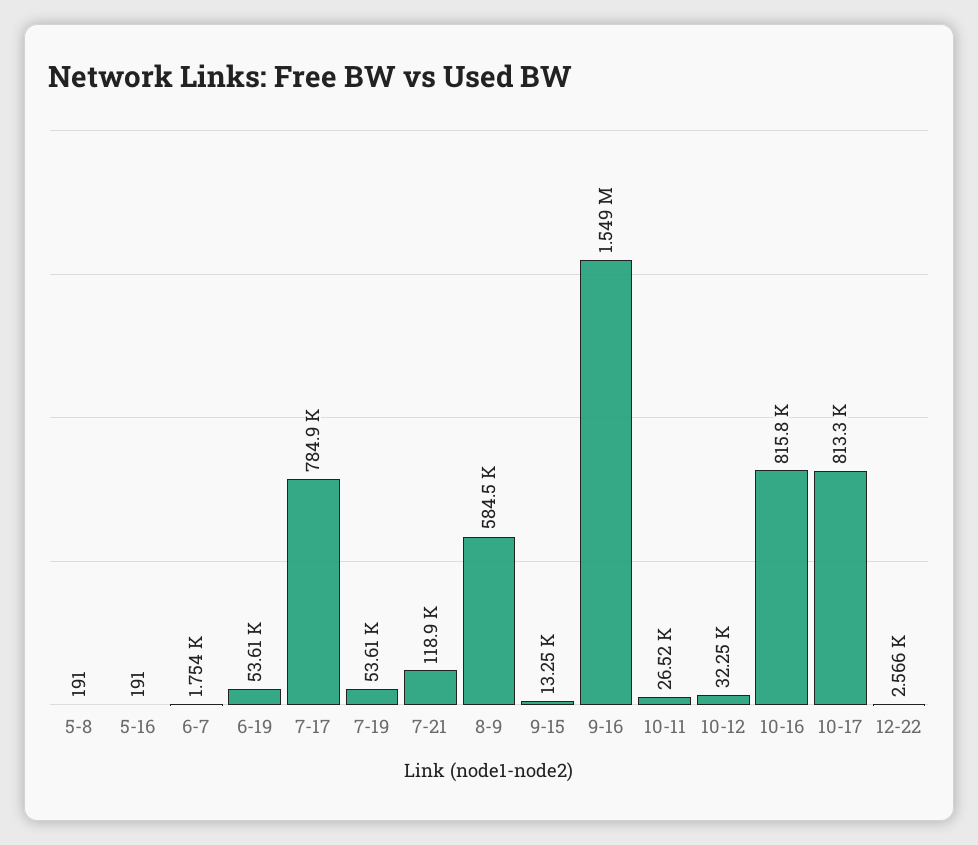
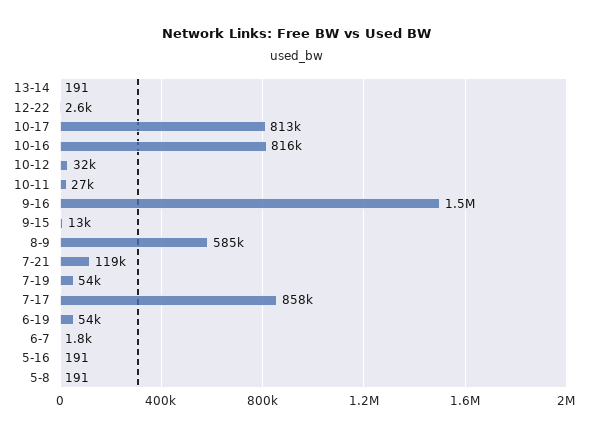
7-17: 784900 -> 858000
13-14: none -> 191

